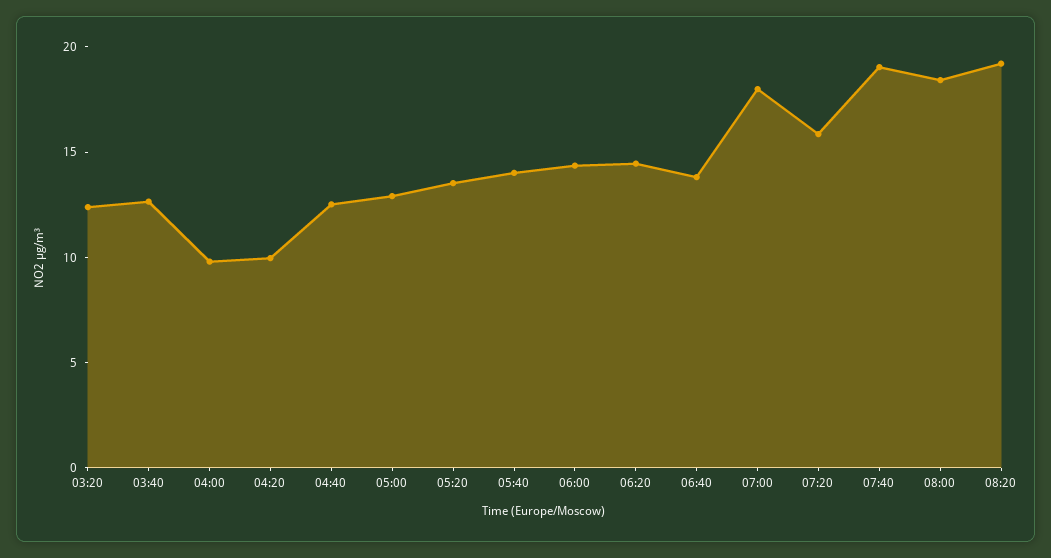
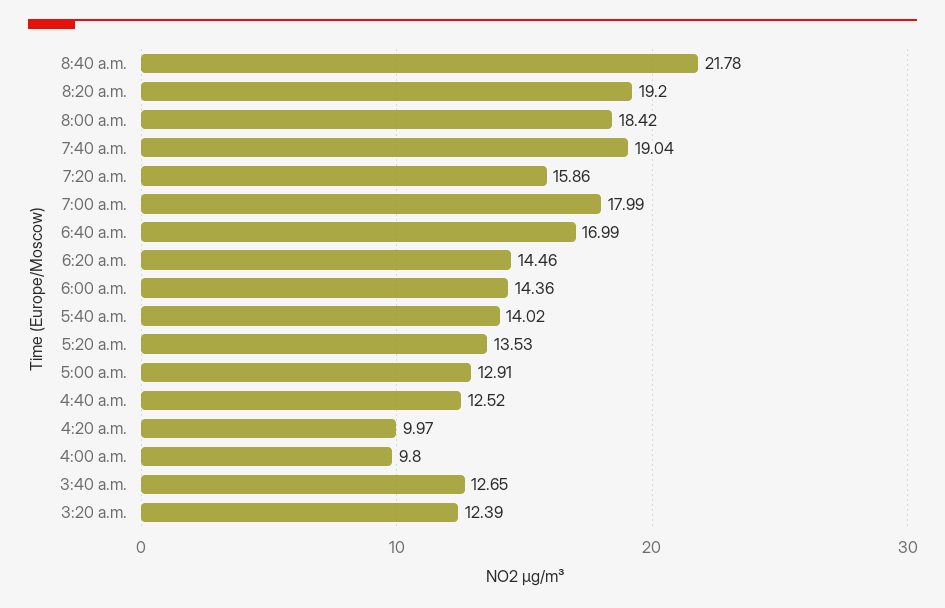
06:40: 14 -> 16.99
8:40 a.m.: none -> 21.78

